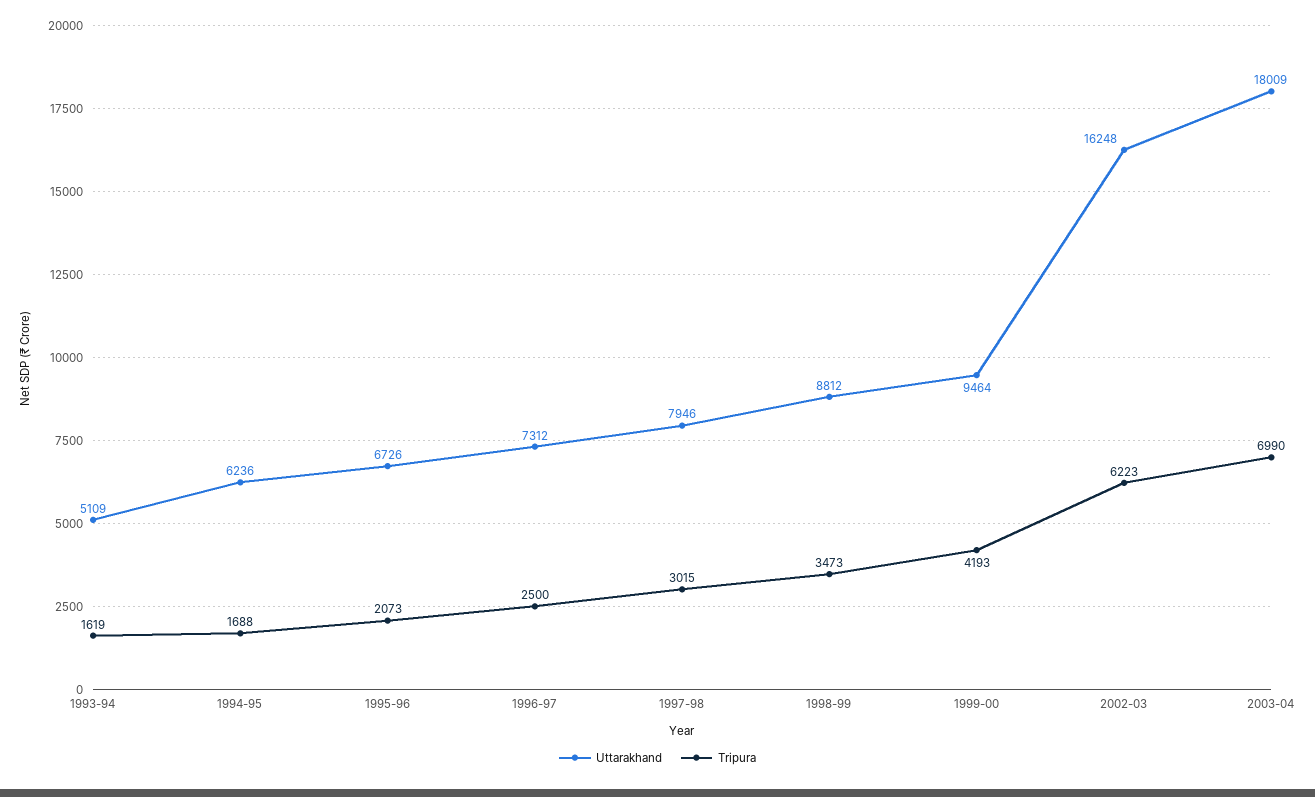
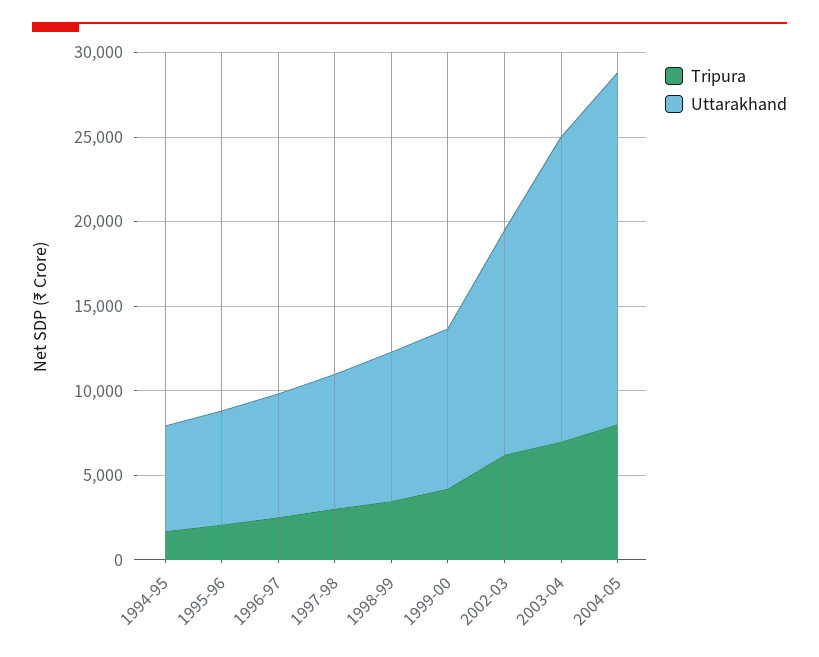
Uttarakhand, 1993-94: 5109 -> none
Tripura, 1993-94: 1619 -> none
Uttarakhand, 2002-03: 16248 -> 13000
Tripura, 2004-05: none -> 8000
Uttarakhand, 2004-05: none -> 21000

